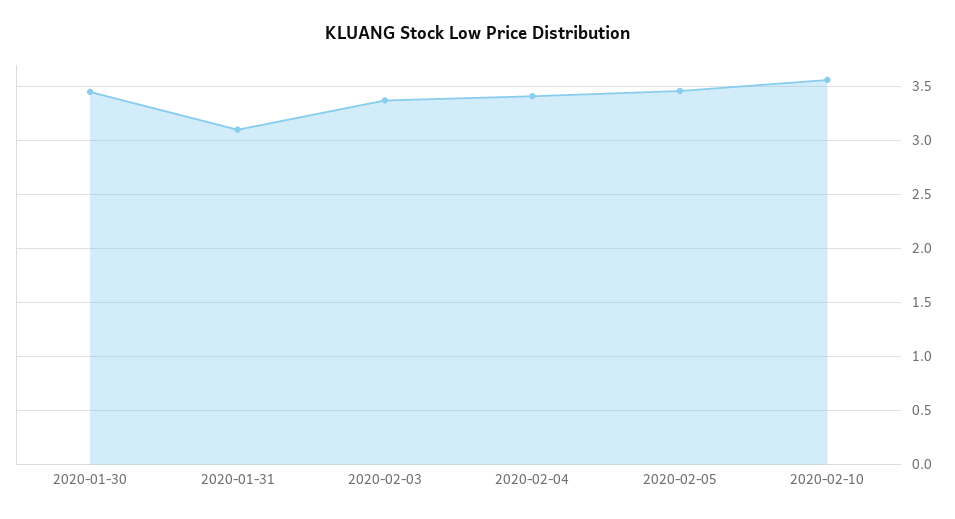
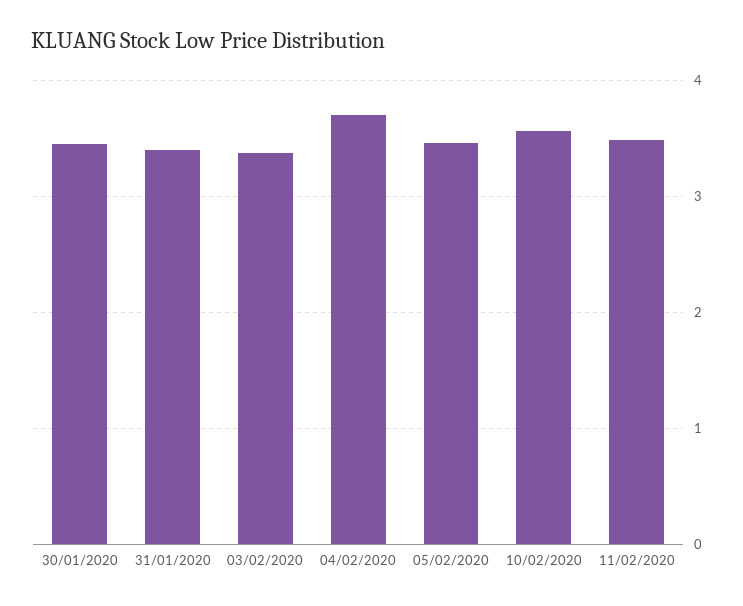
2020-01-31: 3.1 -> 3.4
2020-02-04: 3.4 -> 3.7
11/02/2020: none -> 3.5

